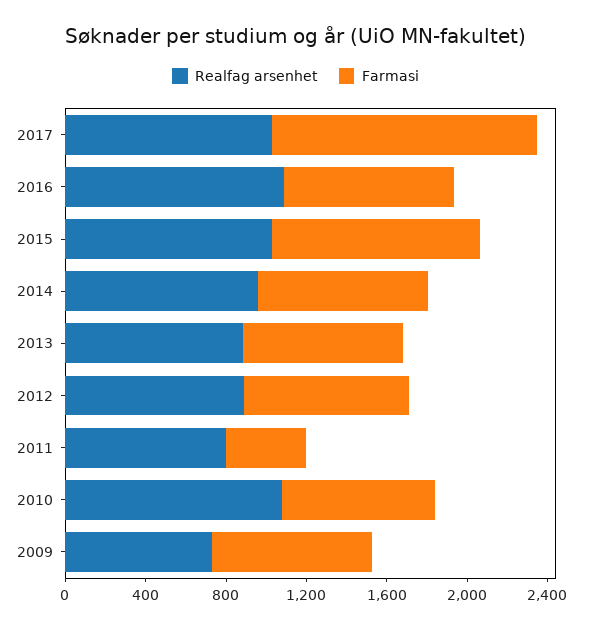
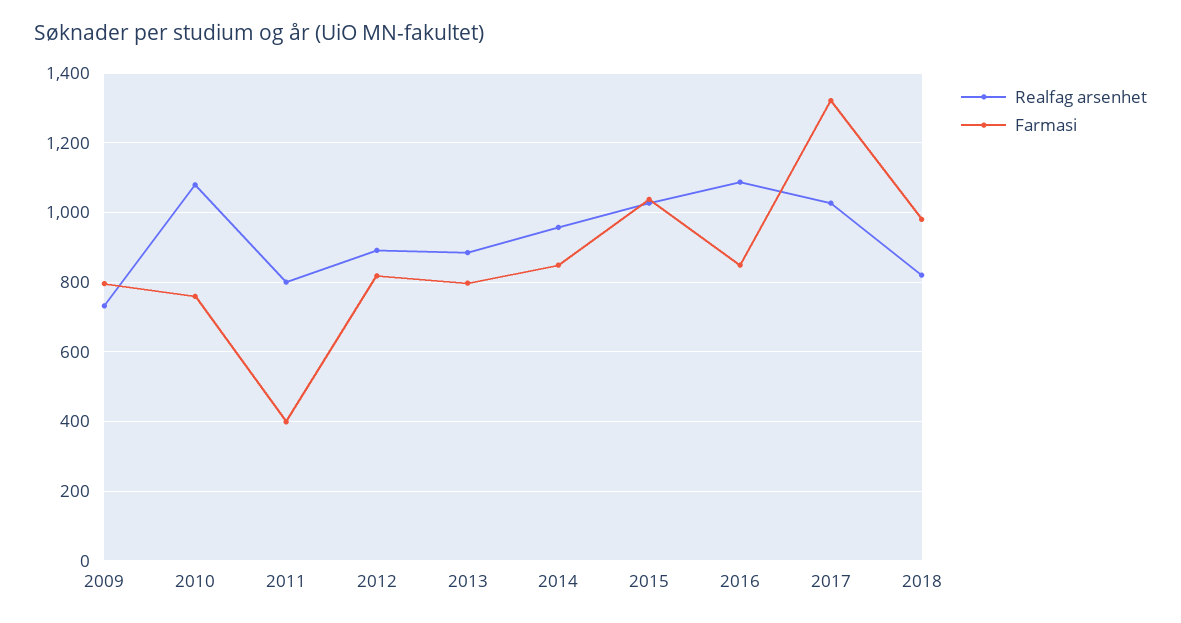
Realfag arsenhet, 2018: none -> 820
Farmasi, 2018: none -> 980

